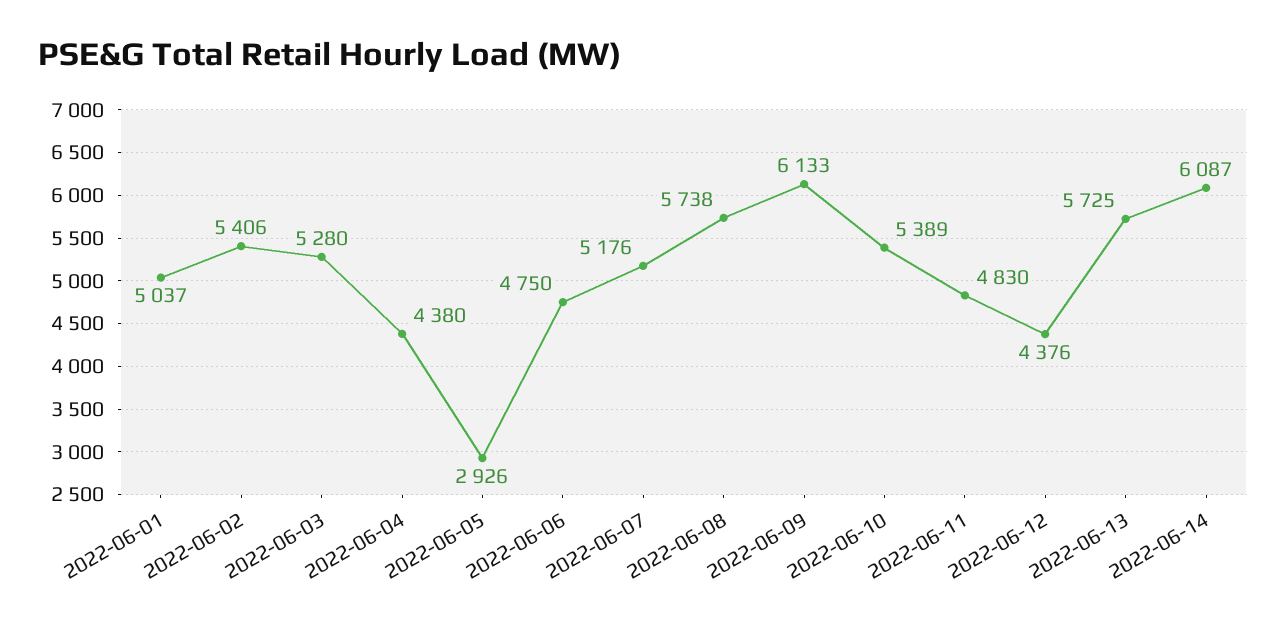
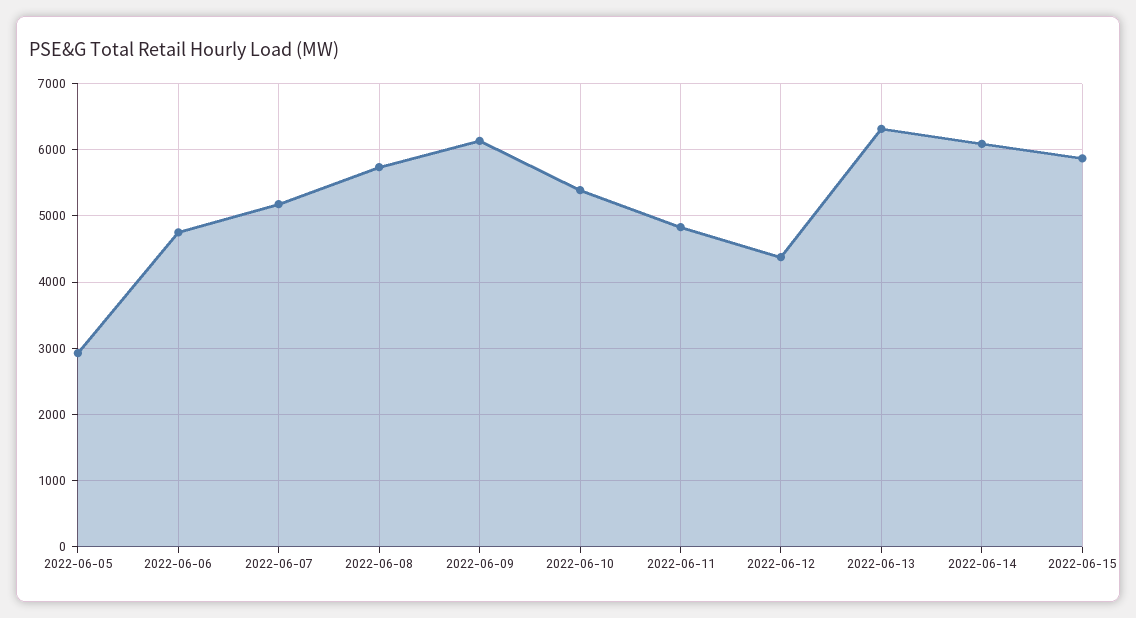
2022-06-01: 5037 -> none
2022-06-02: 5406 -> none
2022-06-03: 5280 -> none
2022-06-04: 4380 -> none
2022-06-13: 5725 -> 6300
2022-06-15: none -> 5900

